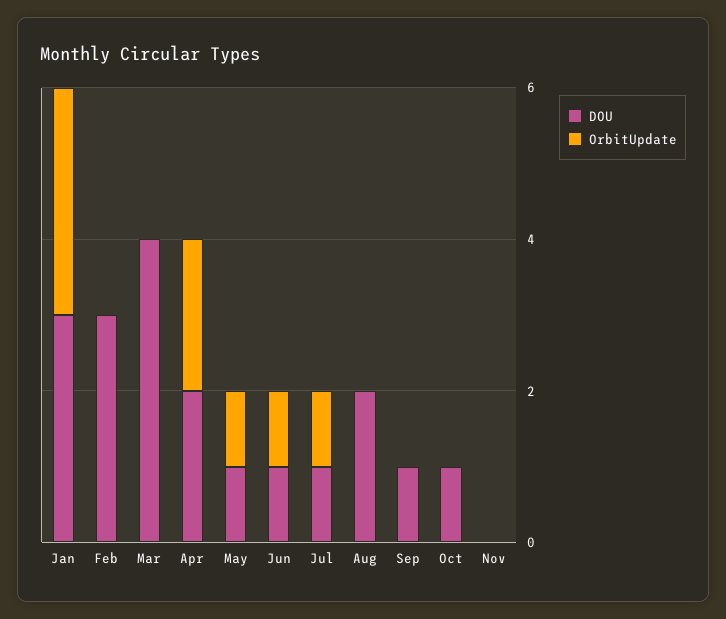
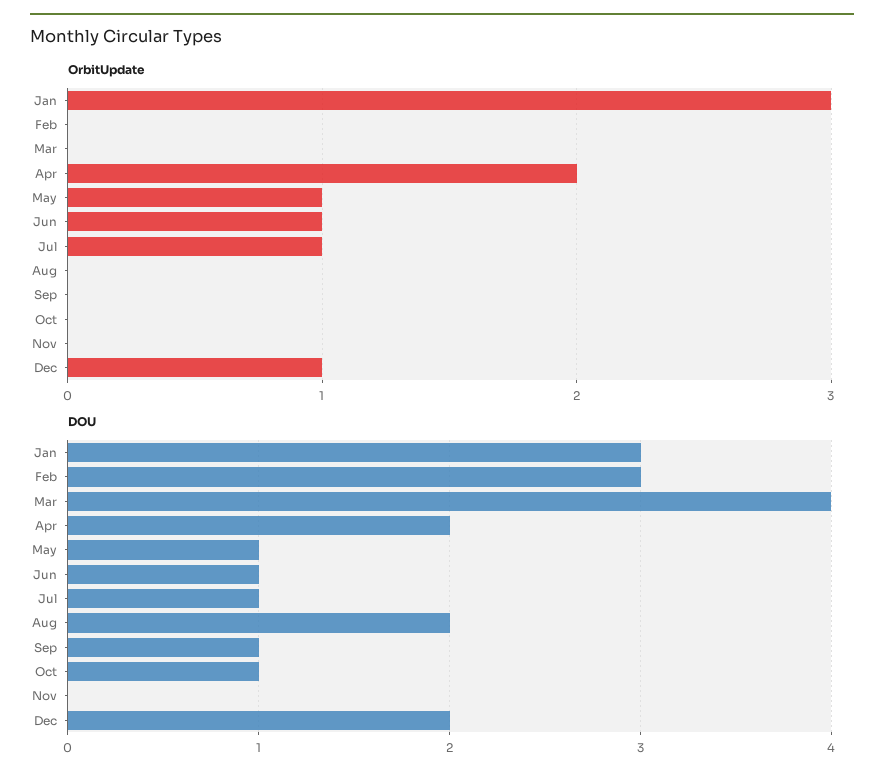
OrbitUpdate, Dec: none -> 1
DOU, Dec: none -> 2

